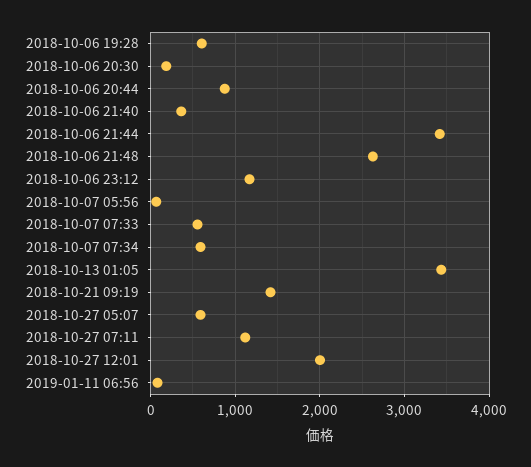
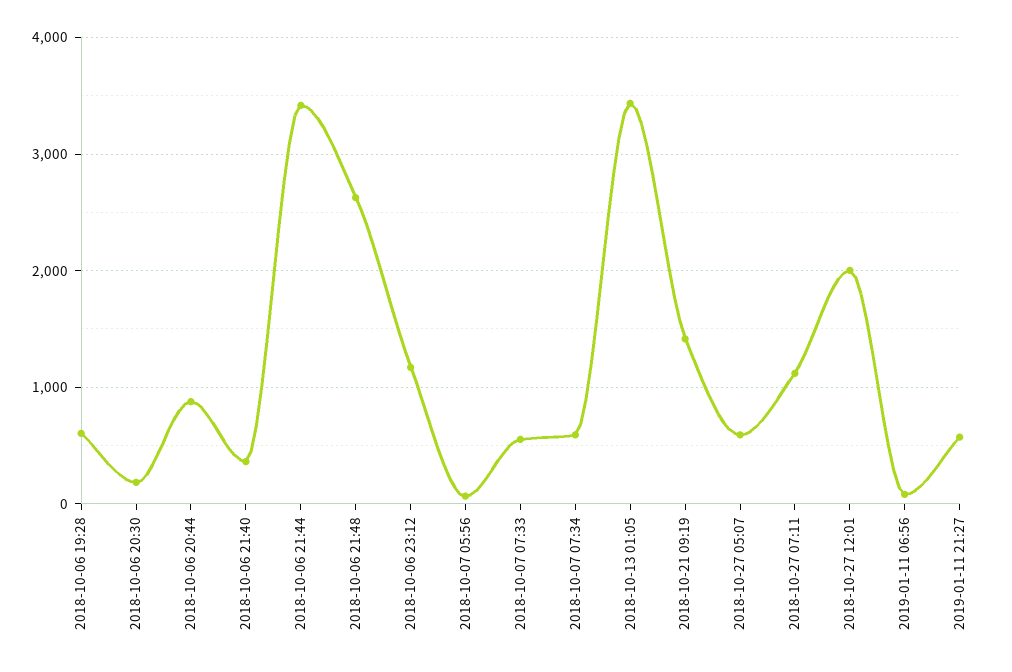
2019-01-11 21:27: none -> 600

